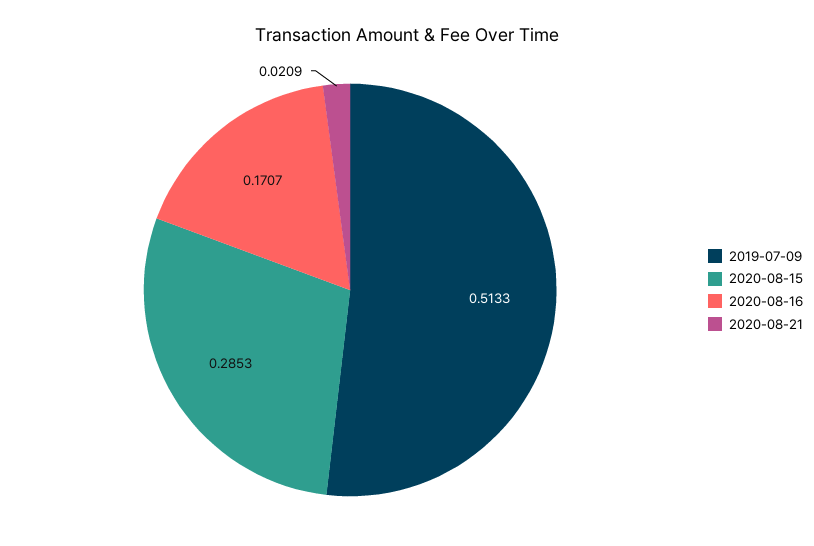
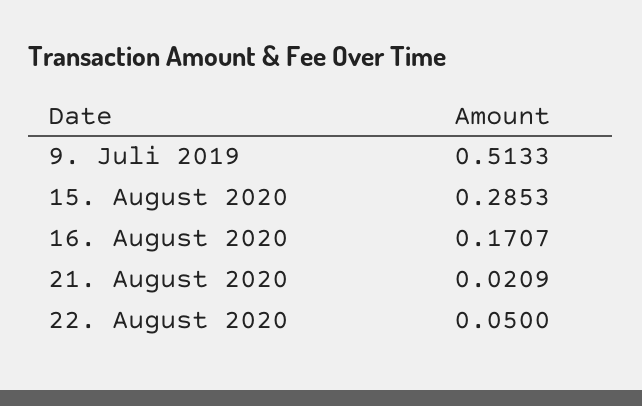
22. August 2020: none -> 0.05

